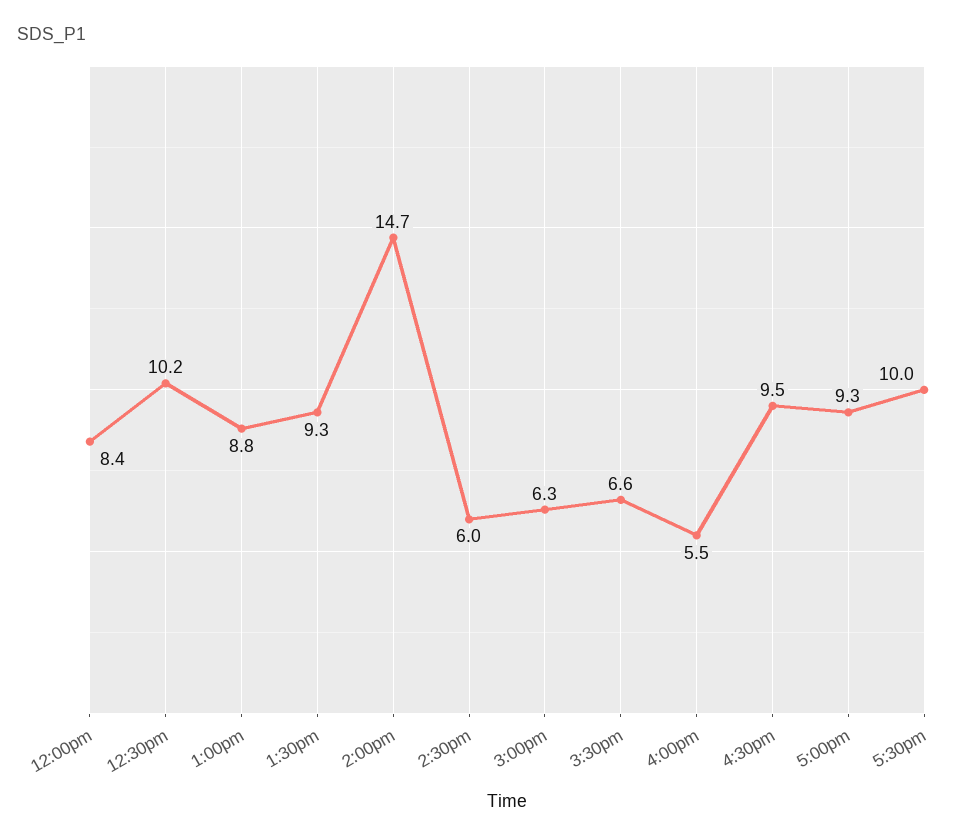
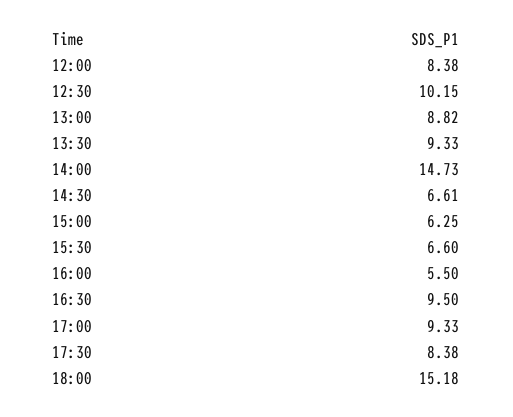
2:30pm: 6 -> 6.61
5:30pm: 10 -> 8.38
18:00: none -> 15.18

